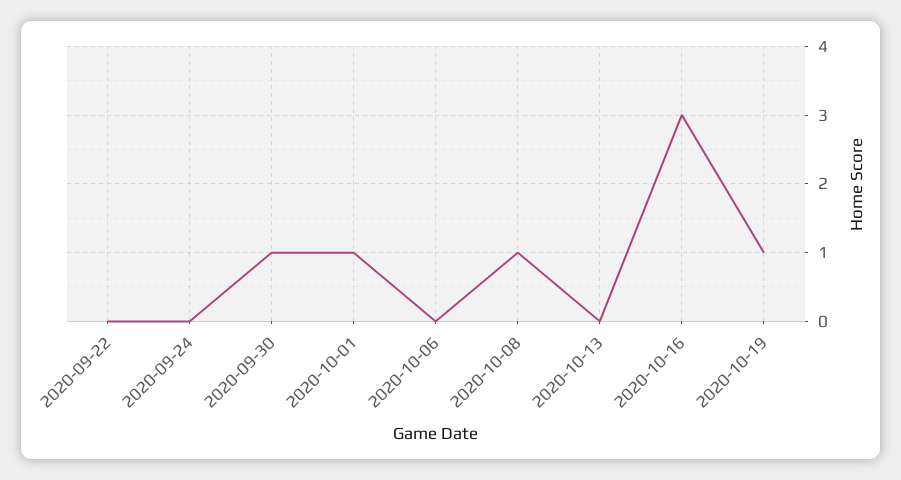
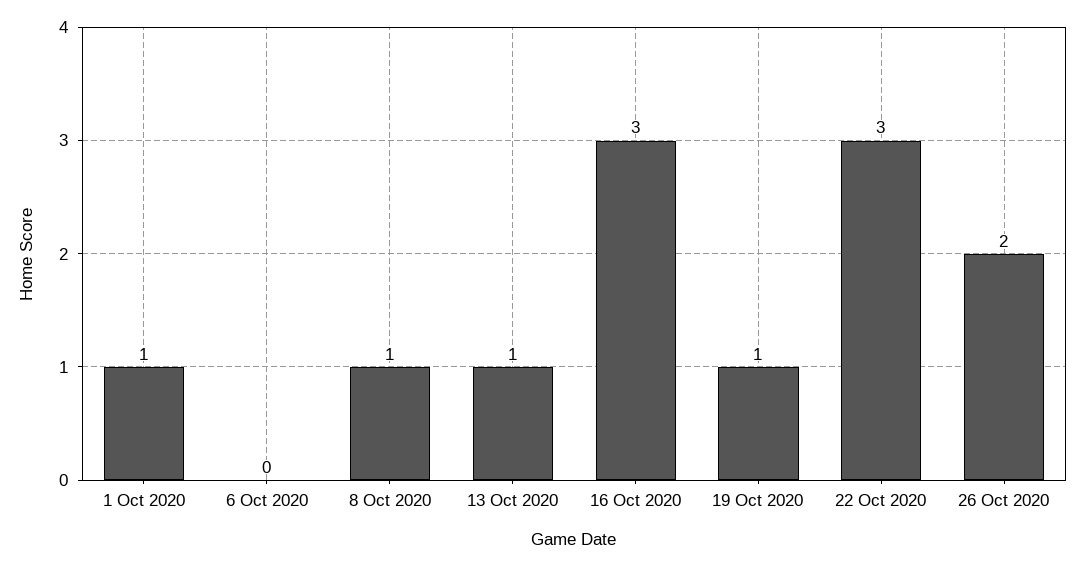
2020-09-22: 0 -> none
2020-09-24: 0 -> none
2020-09-30: 1 -> none
2020-10-13: 0 -> 1
22 Oct 2020: none -> 3
26 Oct 2020: none -> 2

